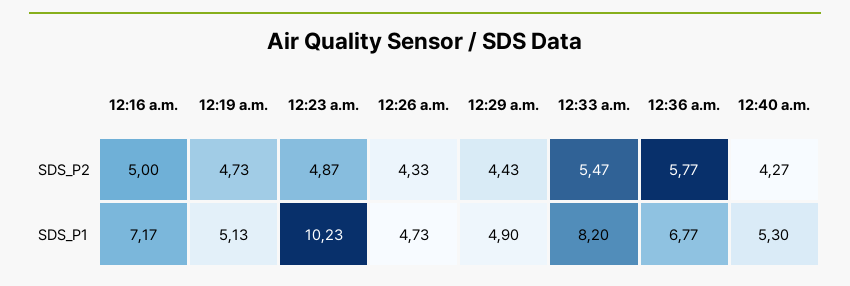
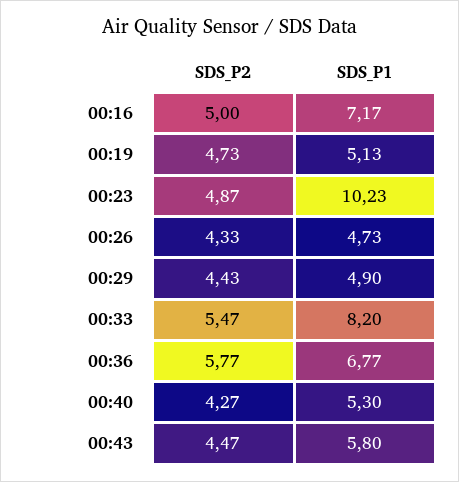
00:43, SDS_P2: none -> 4.47
00:43, SDS_P1: none -> 5.8

